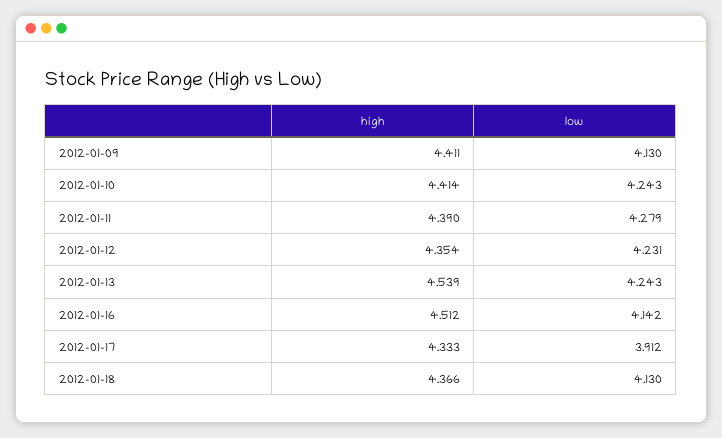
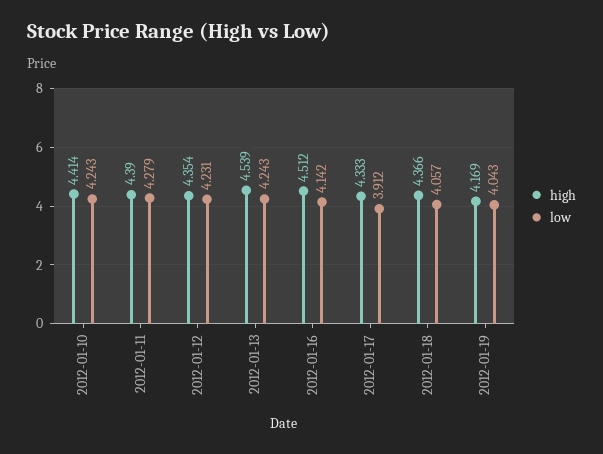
high, 2012-01-09: 4.411 -> none
low, 2012-01-09: 4.13 -> none
low, 2012-01-18: 4.13 -> 4.057
high, 2012-01-19: none -> 4.169
low, 2012-01-19: none -> 4.043

